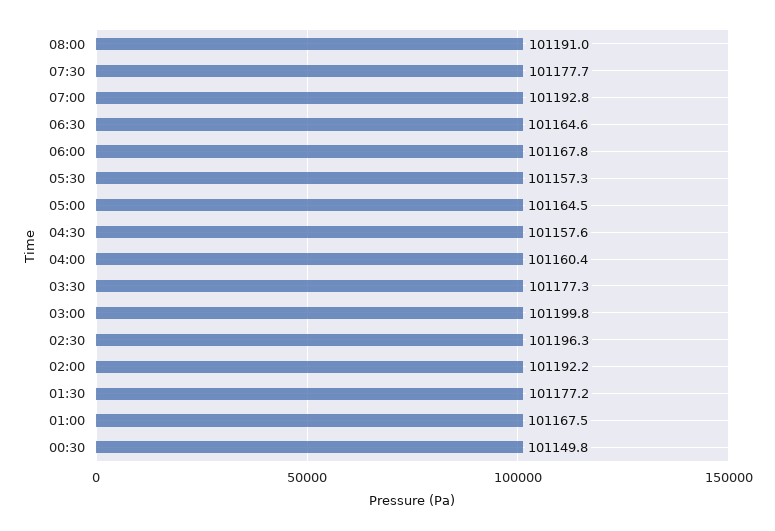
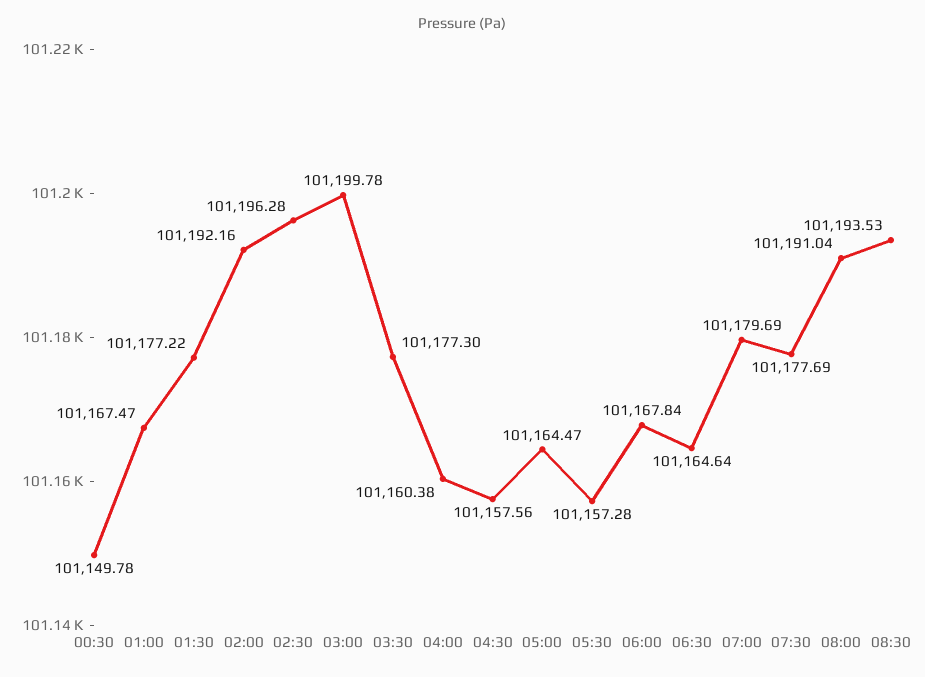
07:00: 101192.8 -> 101179.69
08:30: none -> 101193.53

